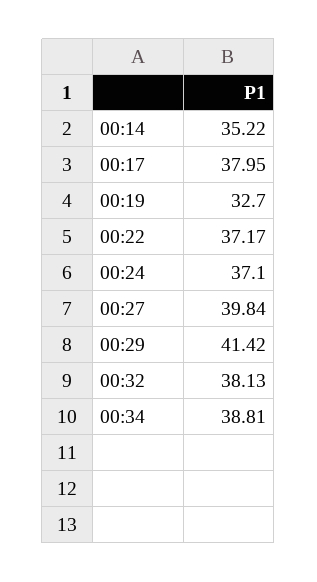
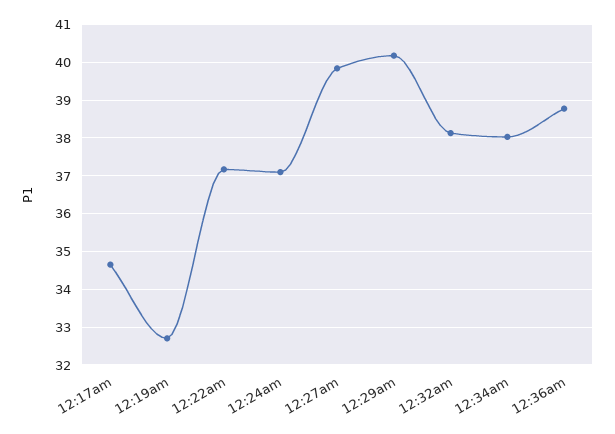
00:14: 35.22 -> none
00:17: 37.95 -> 34.6
00:29: 41.42 -> 40.2
00:34: 38.81 -> 38
12:36am: none -> 38.8

